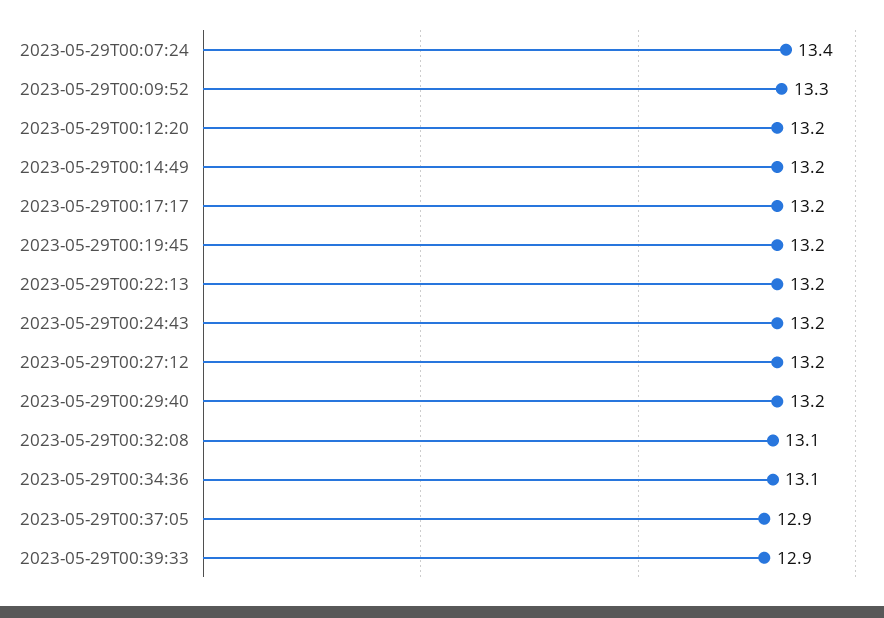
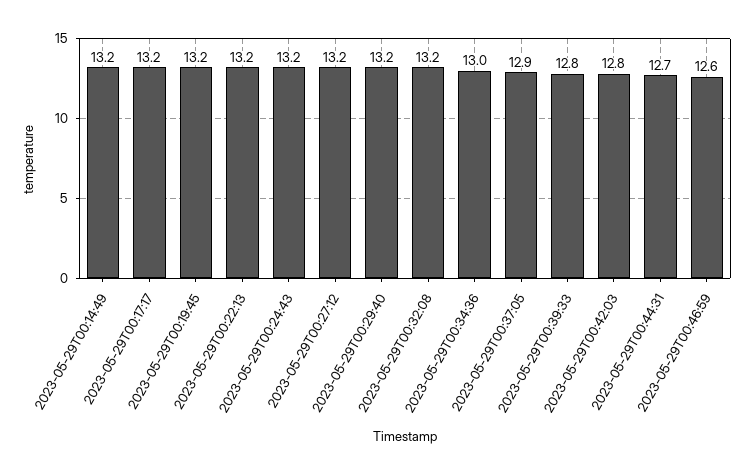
2023-05-29T00:07:24: 13.4 -> none
2023-05-29T00:09:52: 13.3 -> none
2023-05-29T00:12:20: 13.2 -> none
2023-05-29T00:32:08: 13.1 -> 13.2
2023-05-29T00:34:36: 13.1 -> 13
2023-05-29T00:39:33: 12.9 -> 12.8
2023-05-29T00:42:03: none -> 12.8
2023-05-29T00:44:31: none -> 12.7
2023-05-29T00:46:59: none -> 12.6

